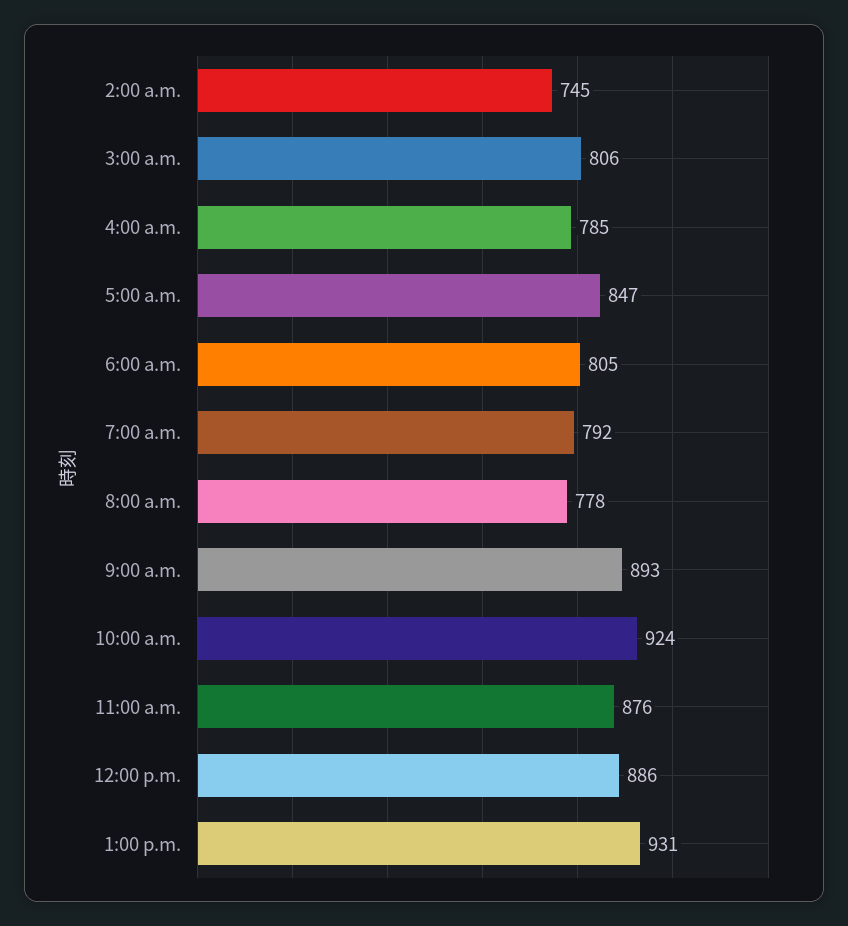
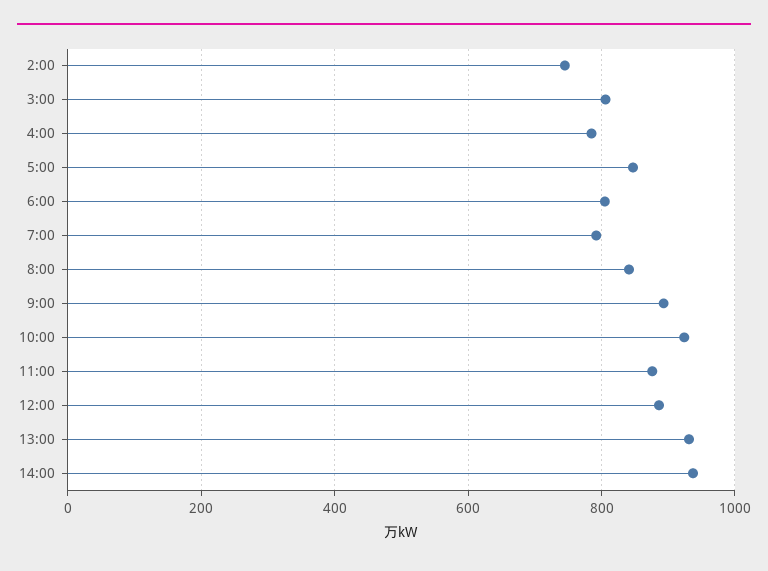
8:00 a.m.: 778 -> 840
14:00: none -> 940

